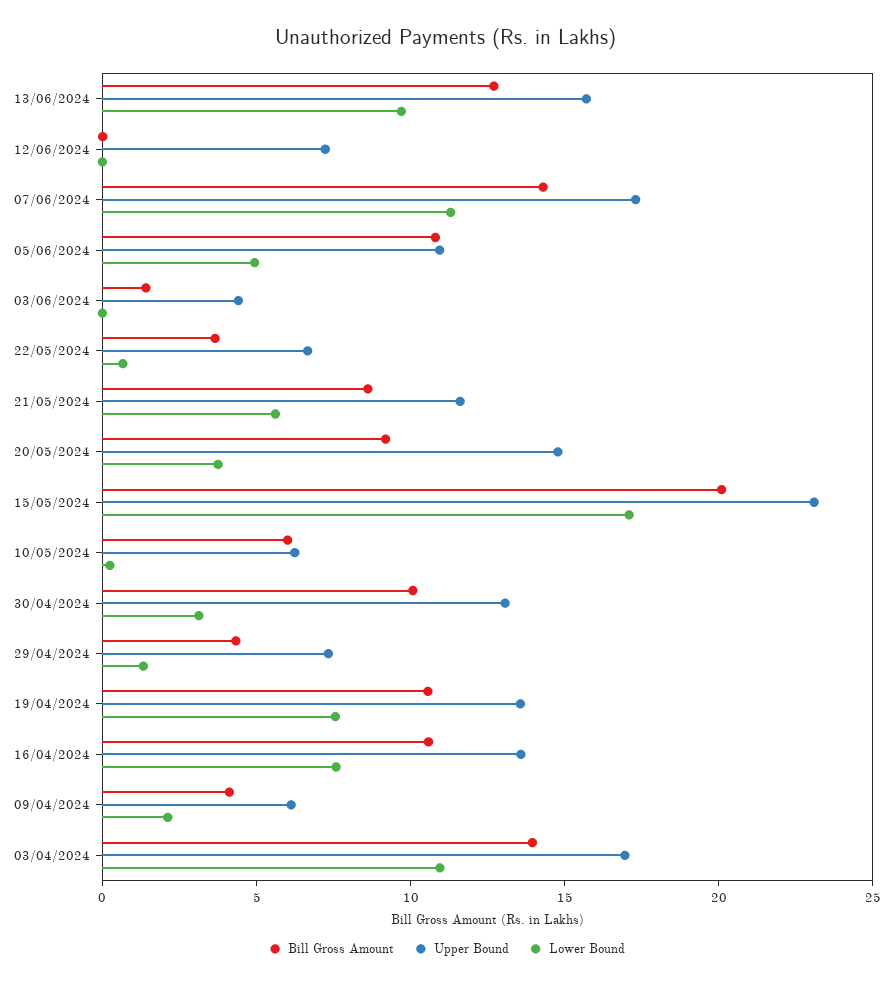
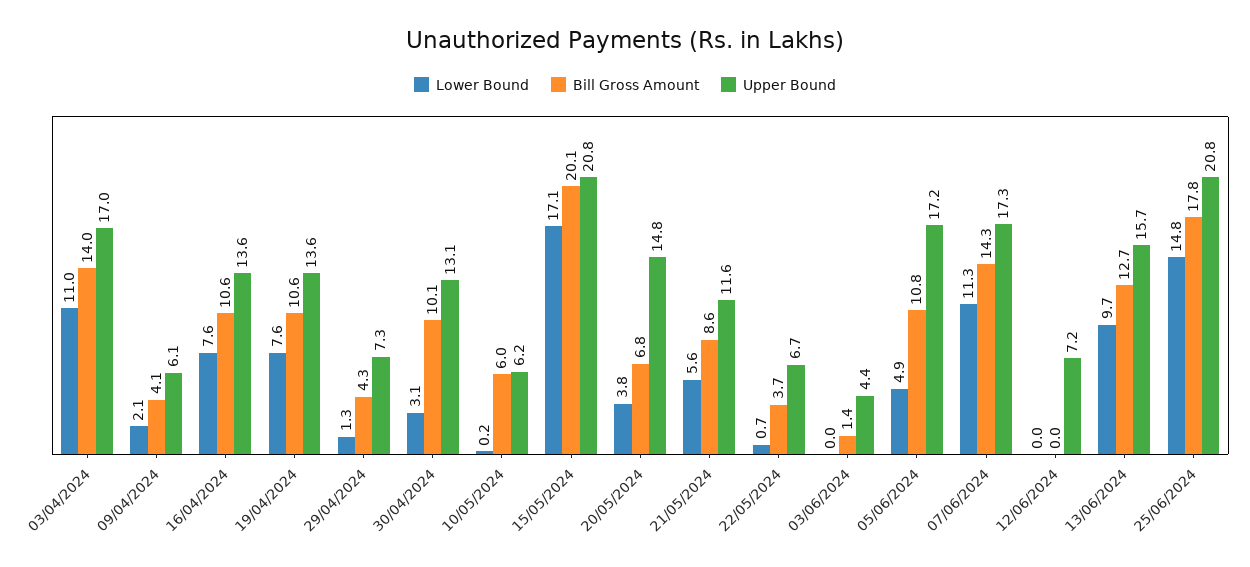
Upper Bound, 05/06/2024: 11 -> 17.2
Bill Gross Amount, 20/05/2024: 9 -> 6.8
Upper Bound, 15/05/2024: 23 -> 20.8
Lower Bound, 25/06/2024: none -> 14.8
Bill Gross Amount, 25/06/2024: none -> 17.8
Upper Bound, 25/06/2024: none -> 20.8

